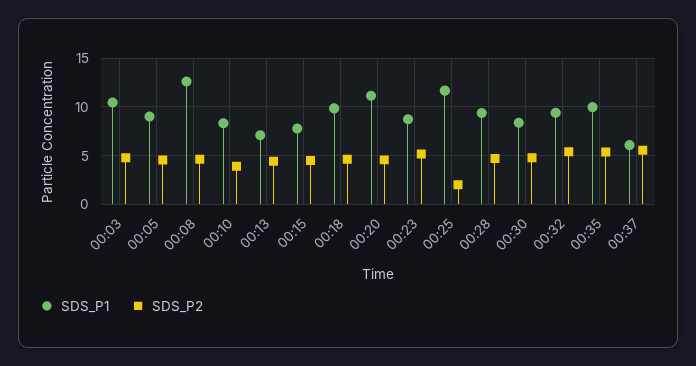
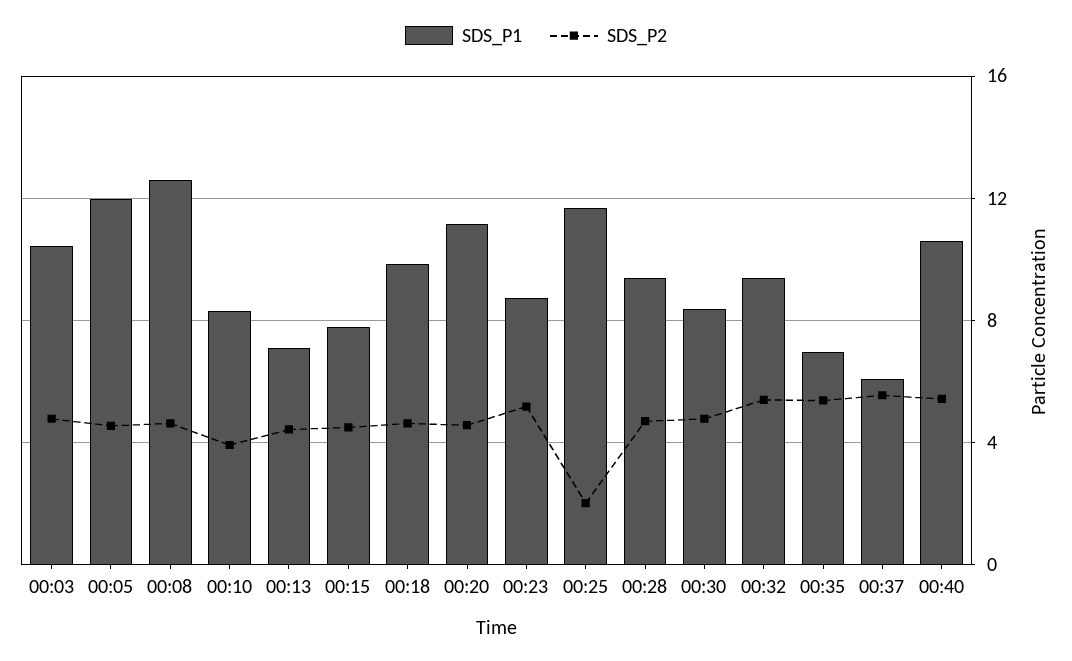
SDS_P1, 00:05: 9 -> 12
SDS_P1, 00:35: 10 -> 7
SDS_P1, 00:40: none -> 10.5
SDS_P2, 00:40: none -> 5.5

